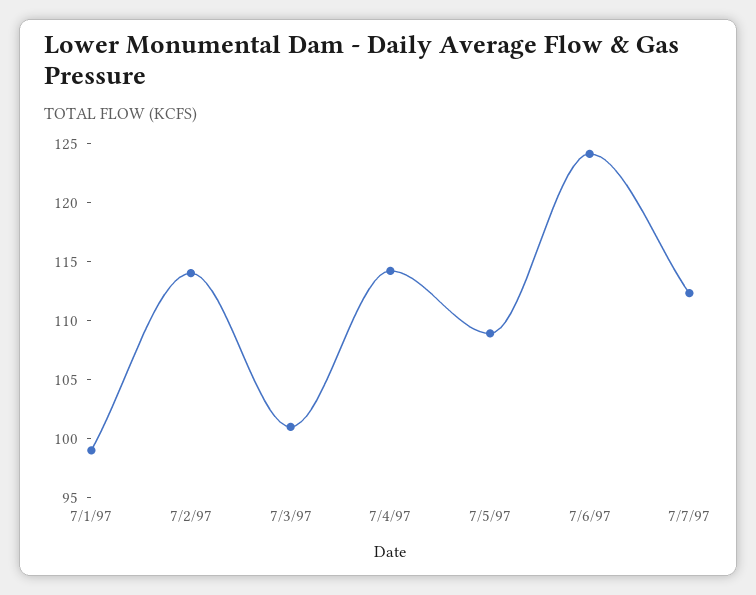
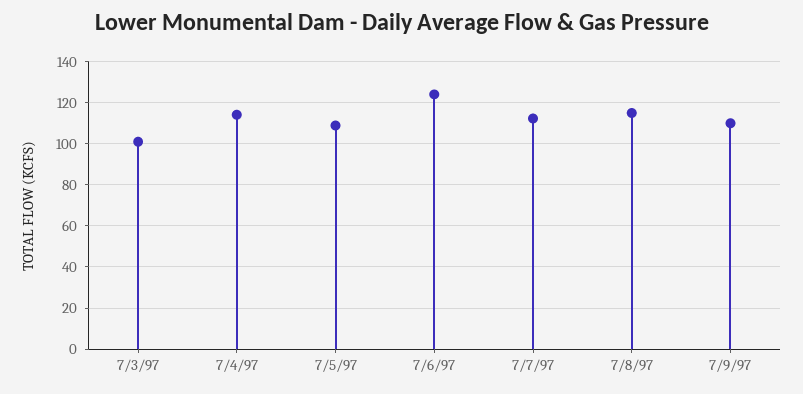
7/1/97: 99 -> none
7/2/97: 114 -> none
7/8/97: none -> 115
7/9/97: none -> 110

